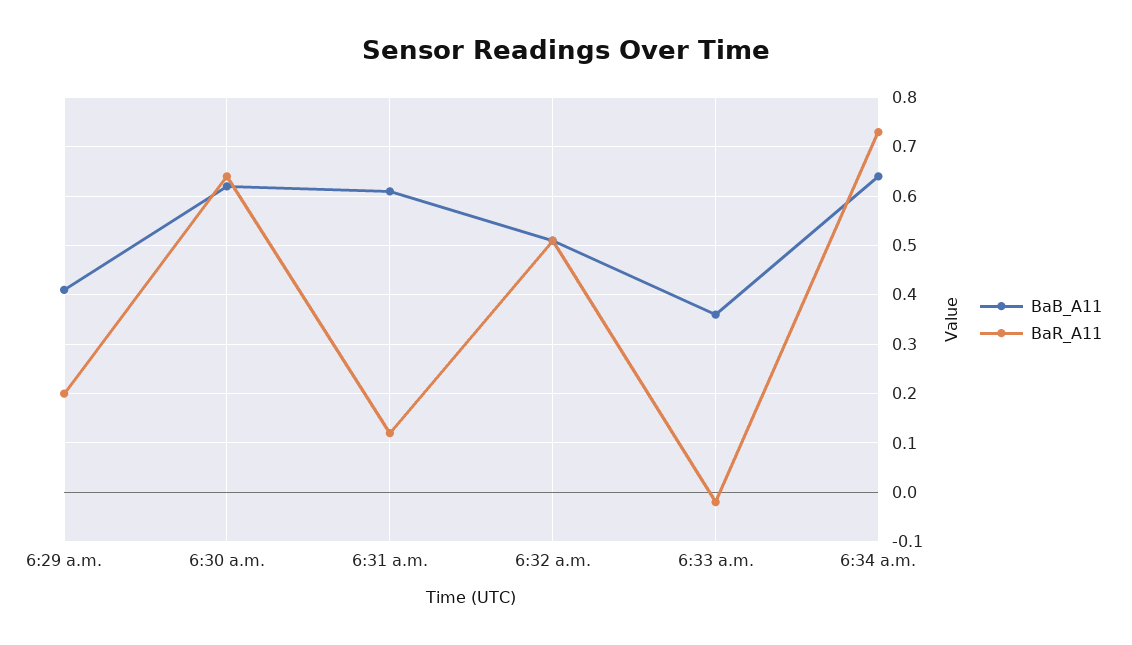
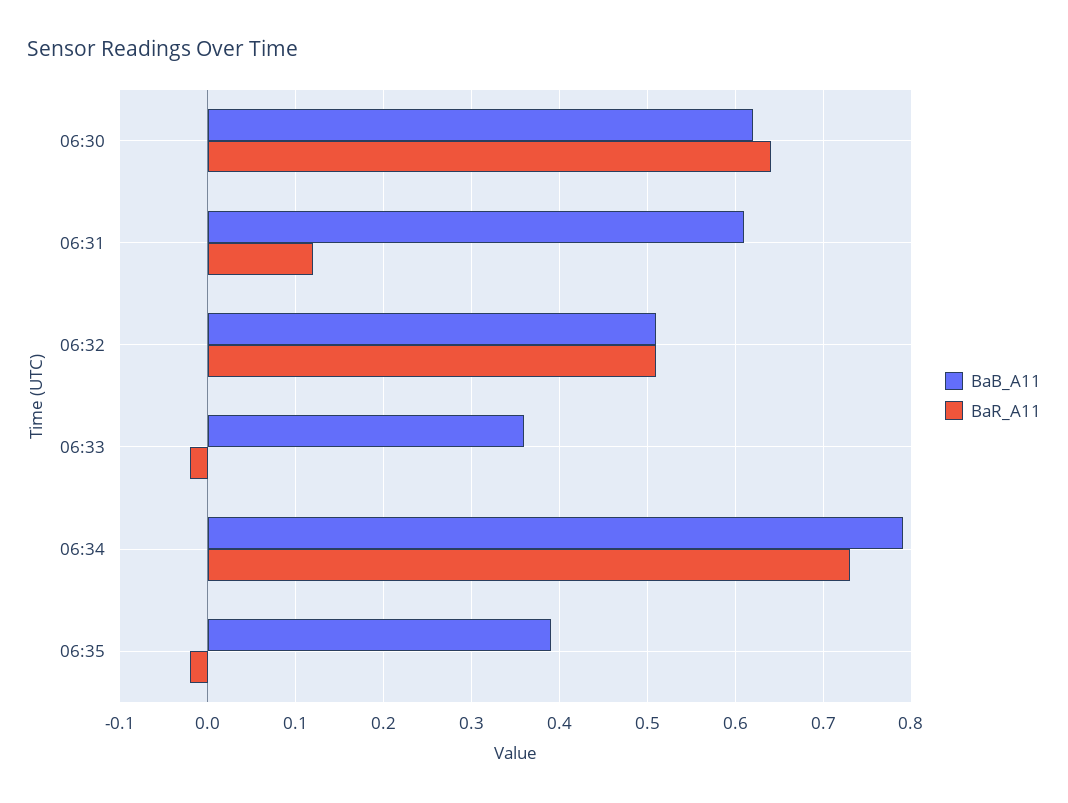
BaB_A11, 6:29 a.m.: 0.4 -> none
BaR_A11, 6:29 a.m.: 0.2 -> none
BaB_A11, 6:34 a.m.: 0.65 -> 0.79
BaB_A11, 06:35: none -> 0.39
BaR_A11, 06:35: none -> -0.02

